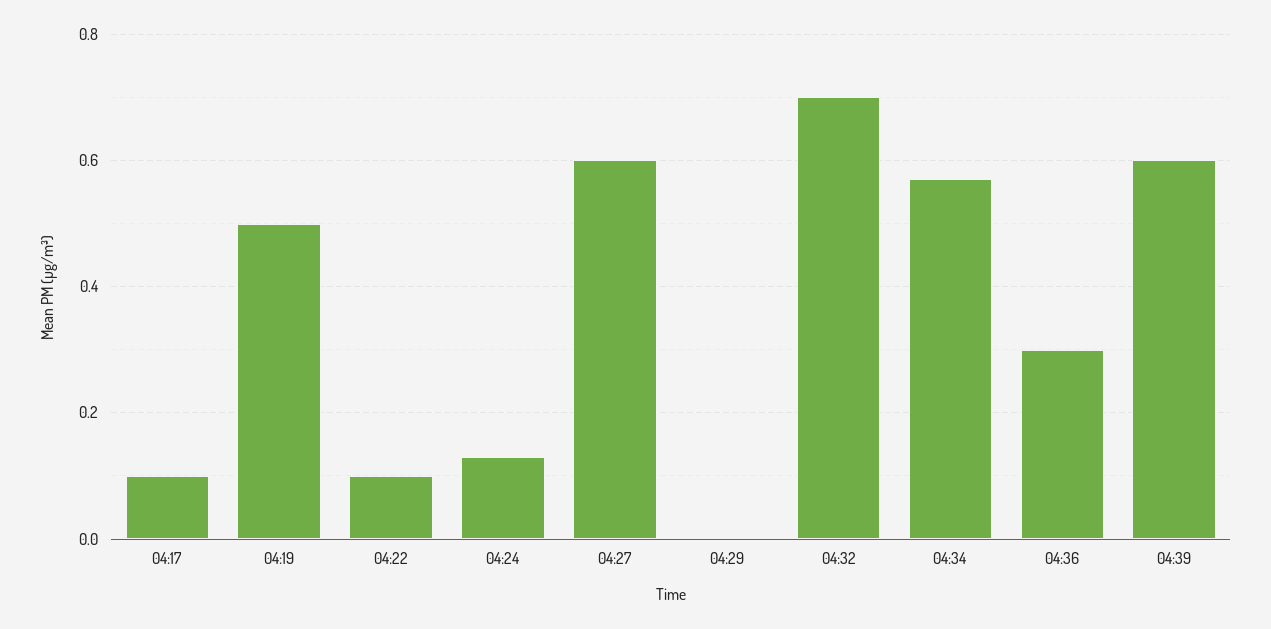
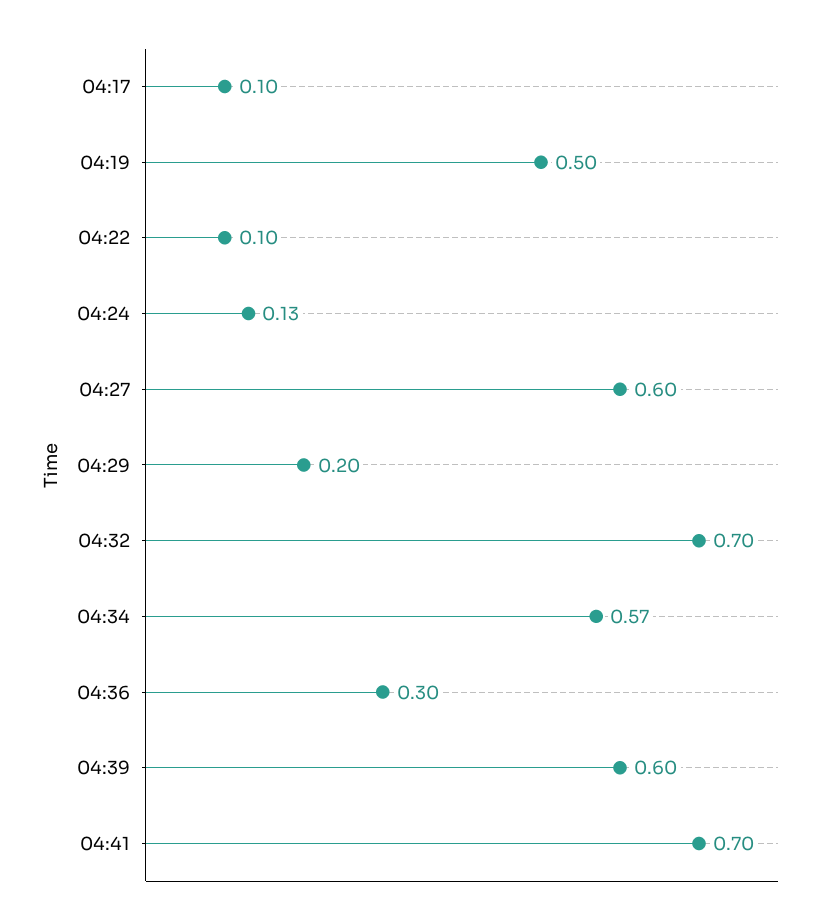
04:29: 0 -> 0.2
04:41: none -> 0.7

